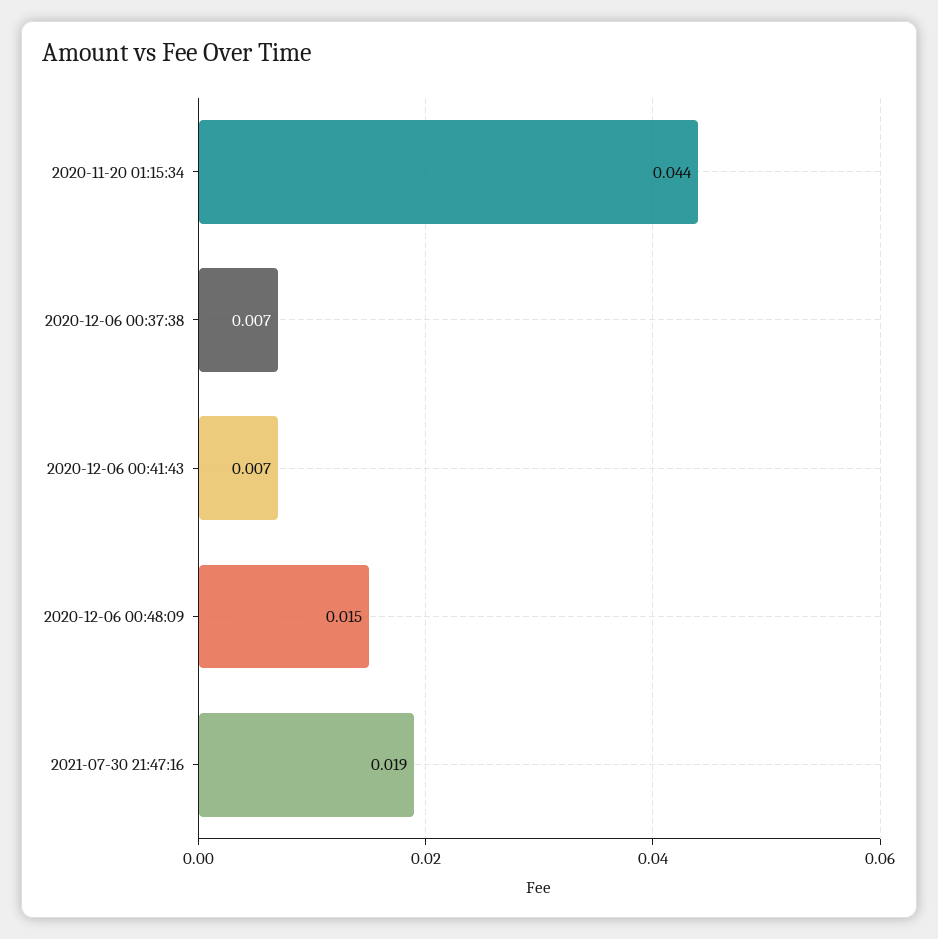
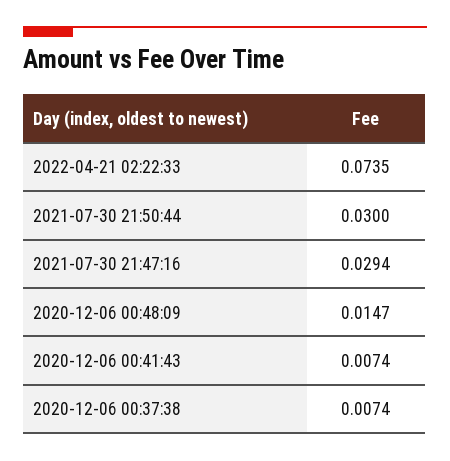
2020-11-20 01:15:34: 0.044 -> none
2021-07-30 21:47:16: 0.019 -> 0.0294
2022-04-21 02:22:33: none -> 0.0735
2021-07-30 21:50:44: none -> 0.03

